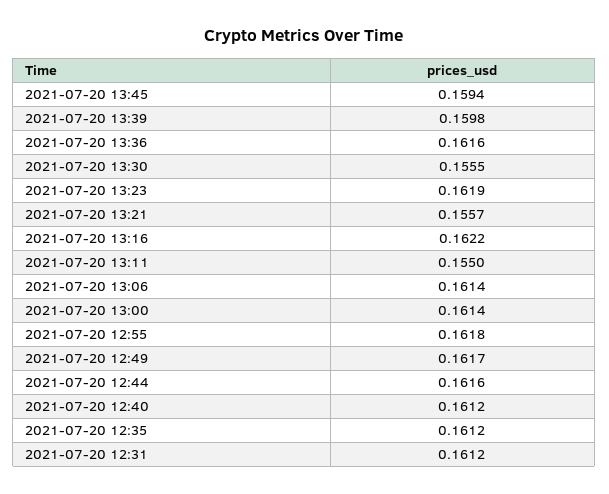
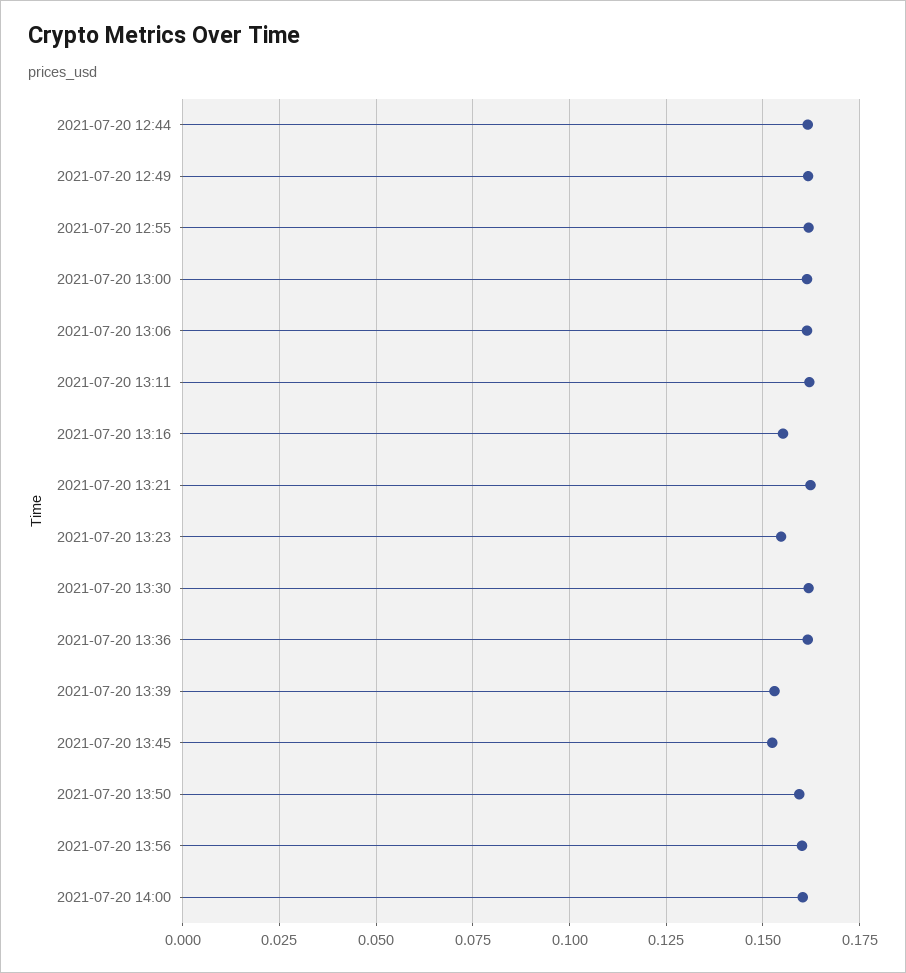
2021-07-20 13:45: 0.1594 -> 0.1525
2021-07-20 13:39: 0.1598 -> 0.1525
2021-07-20 13:30: 0.1555 -> 0.1625
2021-07-20 13:23: 0.1619 -> 0.155
2021-07-20 13:21: 0.1557 -> 0.1625
2021-07-20 13:16: 0.1622 -> 0.155
2021-07-20 13:11: 0.155 -> 0.1625
2021-07-20 12:40: 0.1612 -> none
2021-07-20 12:35: 0.1612 -> none
2021-07-20 12:31: 0.1612 -> none
2021-07-20 13:50: none -> 0.16
2021-07-20 13:56: none -> 0.16
2021-07-20 14:00: none -> 0.16

